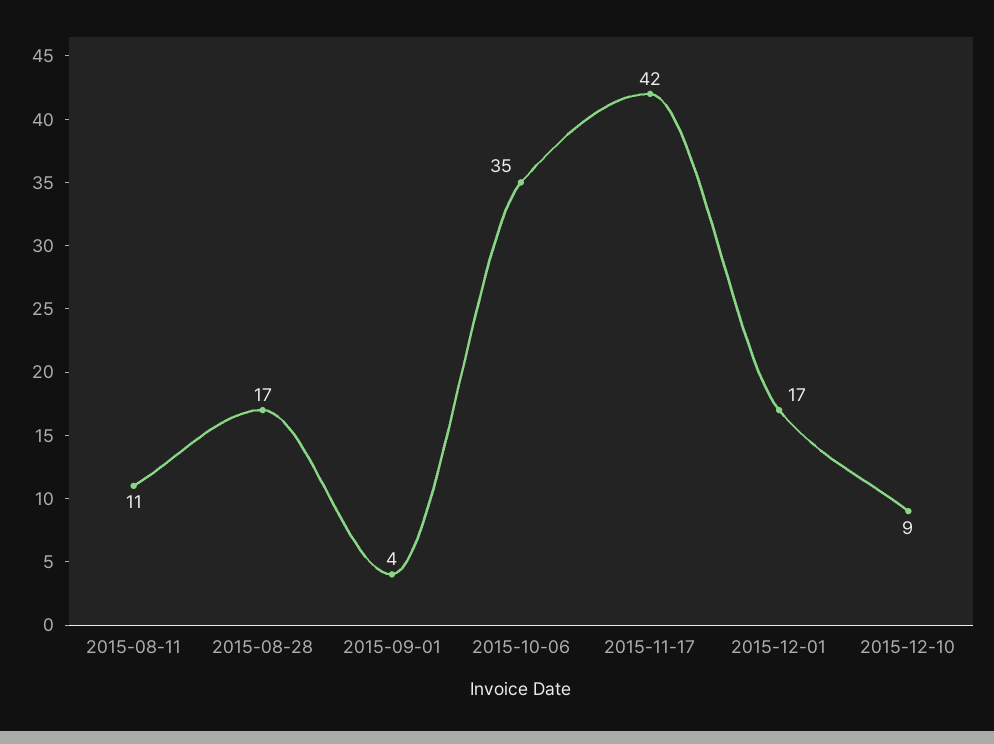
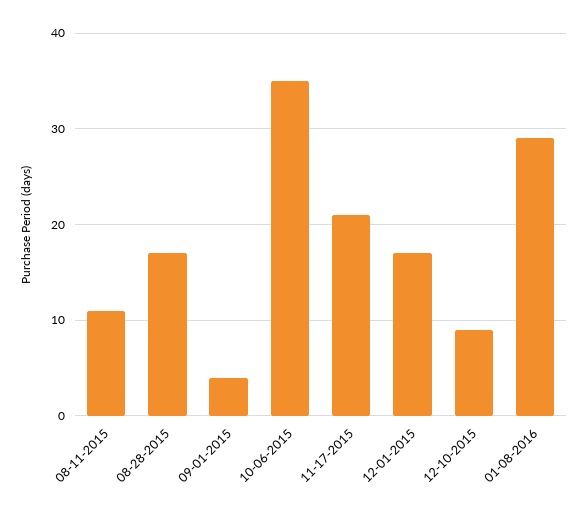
2015-11-17: 42 -> 21
01-08-2016: none -> 29

